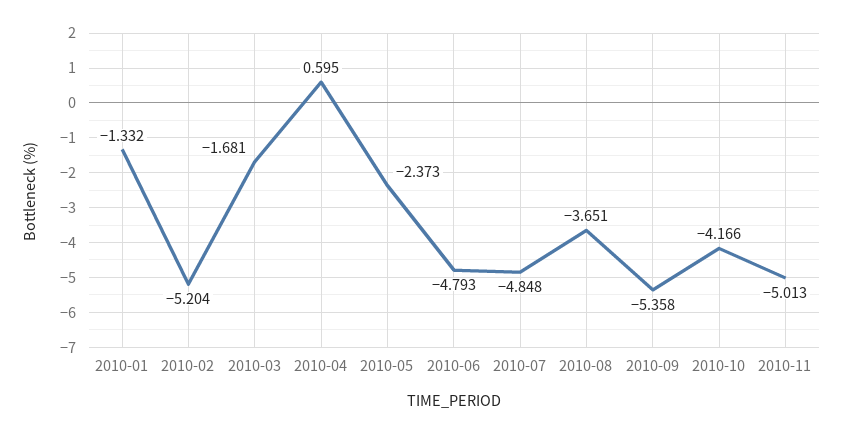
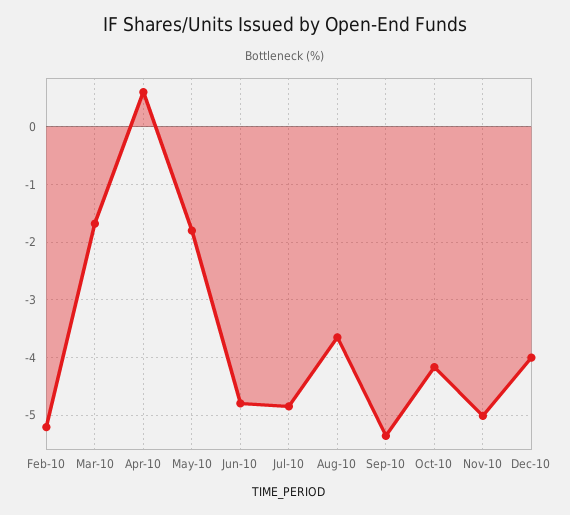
2010-01: -1.332 -> none
2010-05: -2.373 -> -1.8
Dec-10: none -> -4

